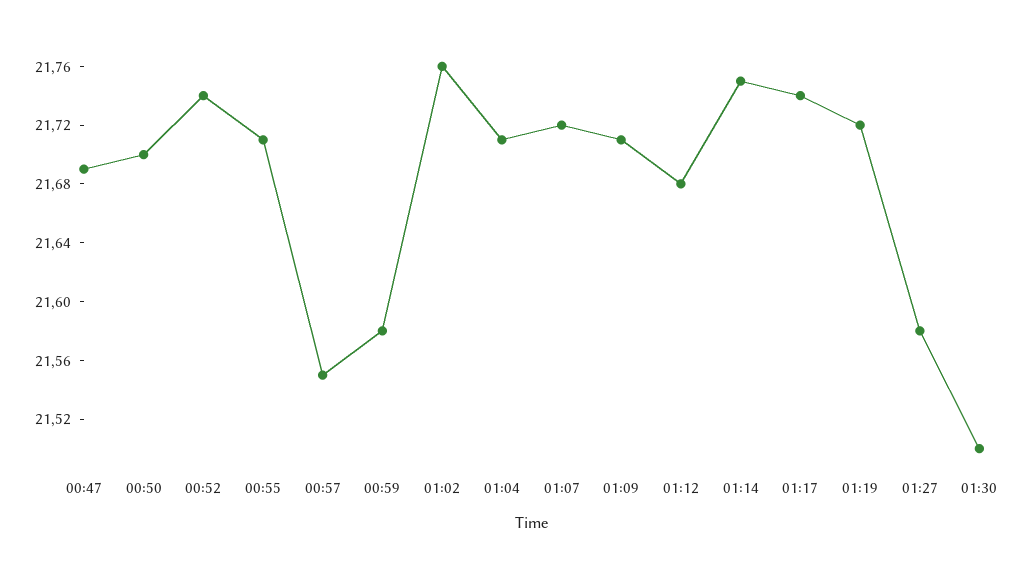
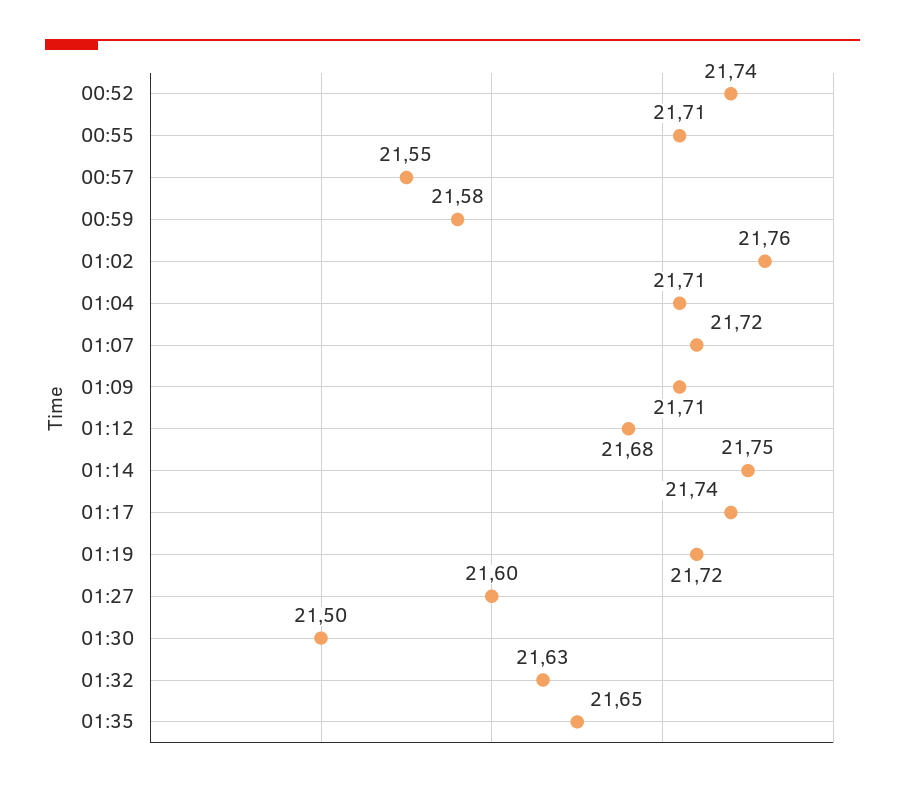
00:47: 21.69 -> none
00:50: 21.7 -> none
01:27: 21.58 -> 21.6
01:32: none -> 21.63
01:35: none -> 21.65

